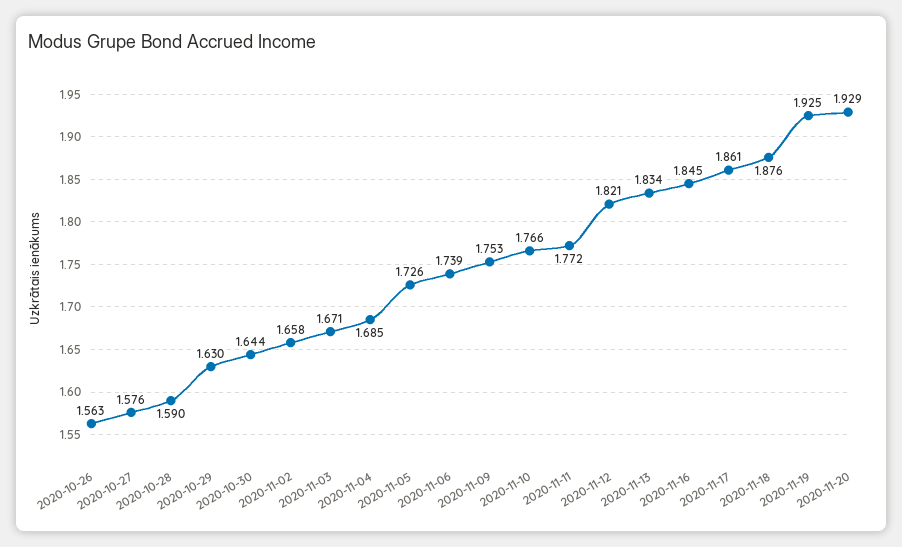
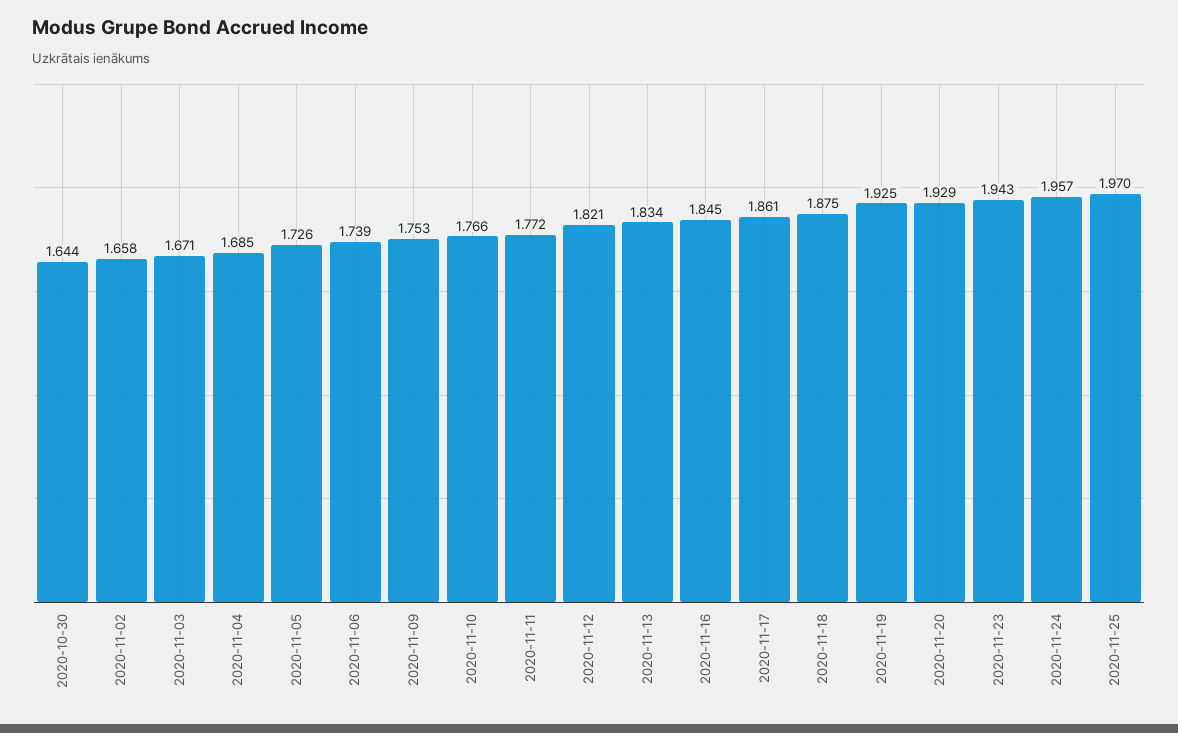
2020-10-26: 1.563 -> none
2020-10-27: 1.576 -> none
2020-10-28: 1.59 -> none
2020-10-29: 1.63 -> none
2020-11-18: 1.876 -> 1.875
2020-11-23: none -> 1.943
2020-11-24: none -> 1.957
2020-11-25: none -> 1.97

